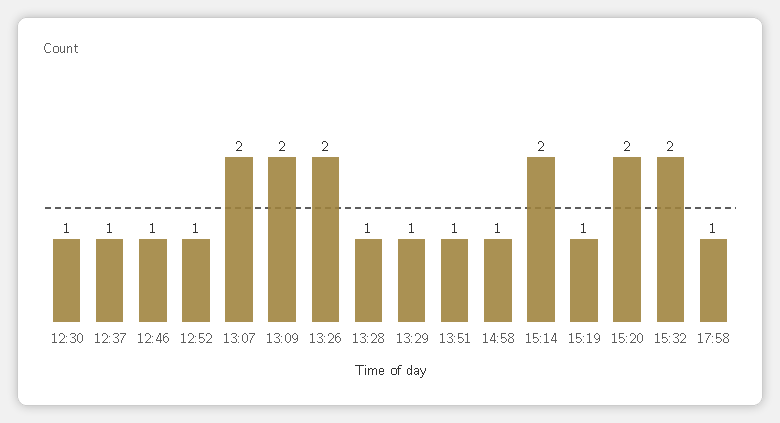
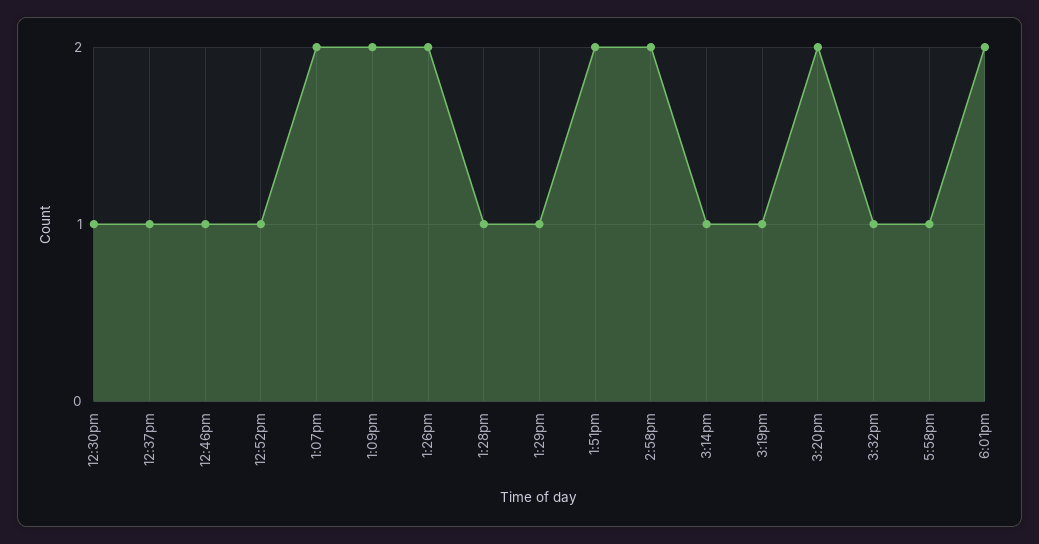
13:51: 1 -> 2
14:58: 1 -> 2
15:14: 2 -> 1
15:32: 2 -> 1
6:01pm: none -> 2

